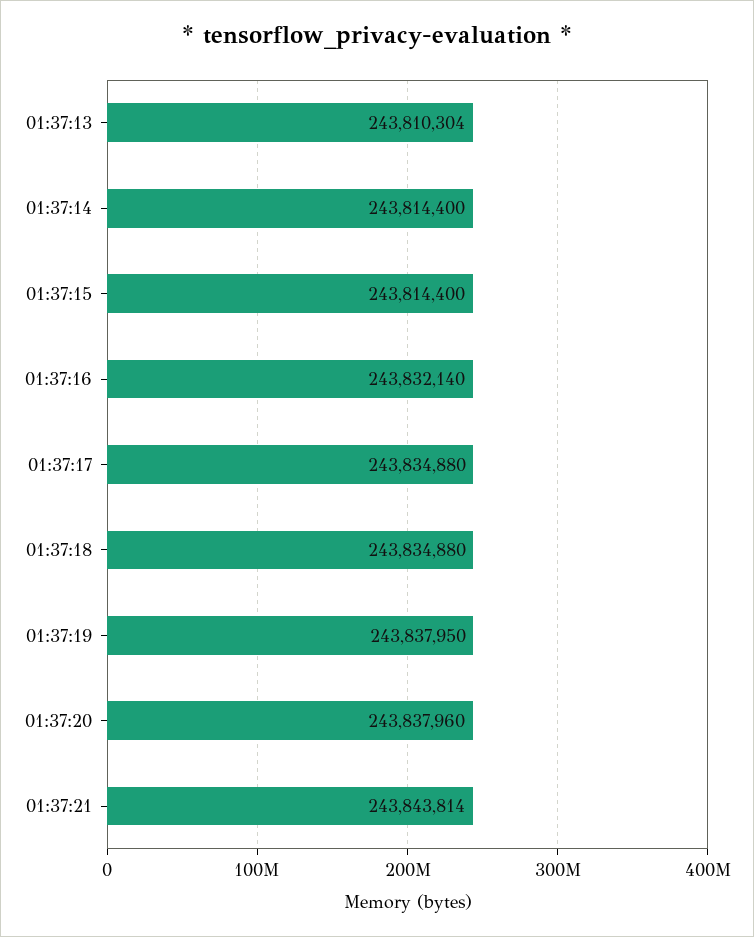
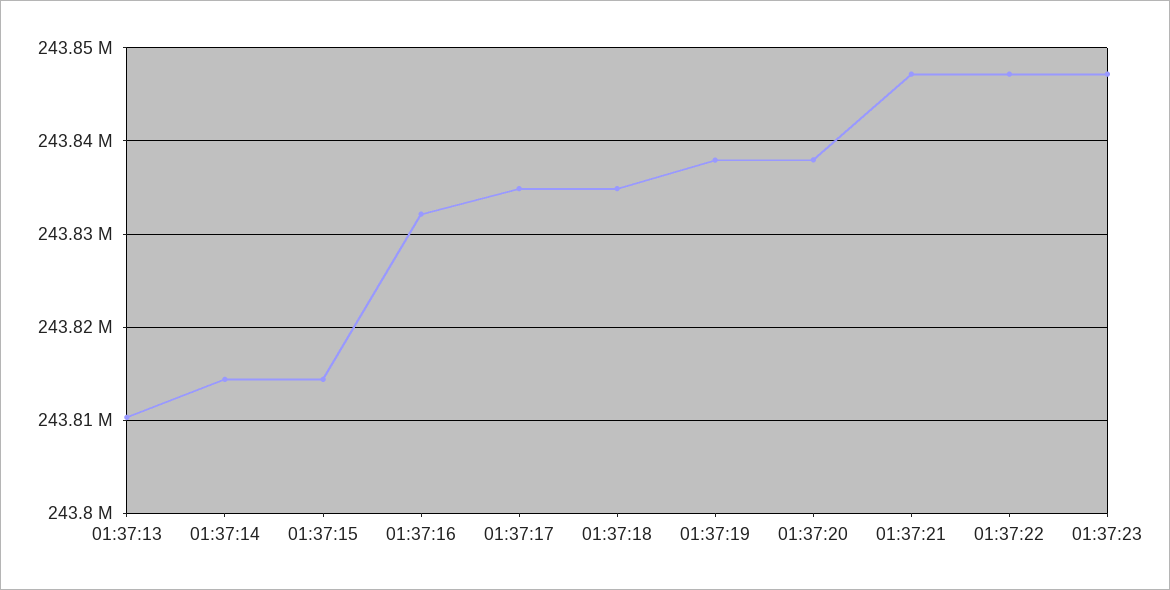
01:37:21: 243843814 -> 243847000
01:37:22: none -> 243847000
01:37:23: none -> 243847000

